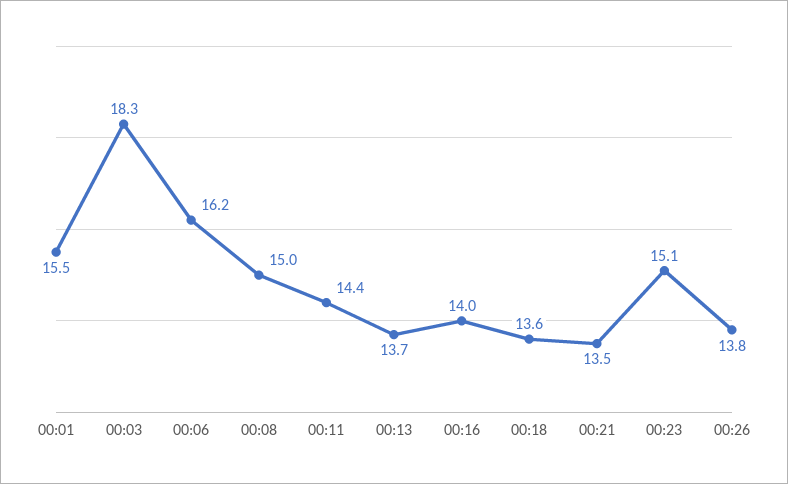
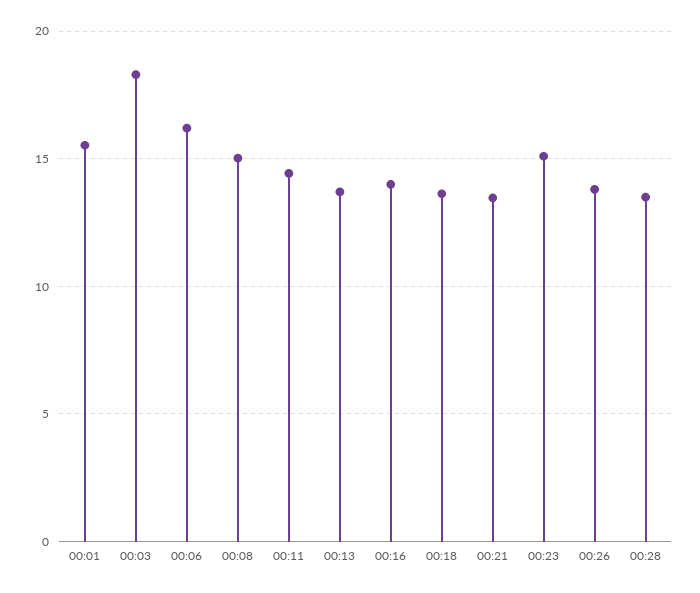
00:28: none -> 13.5

